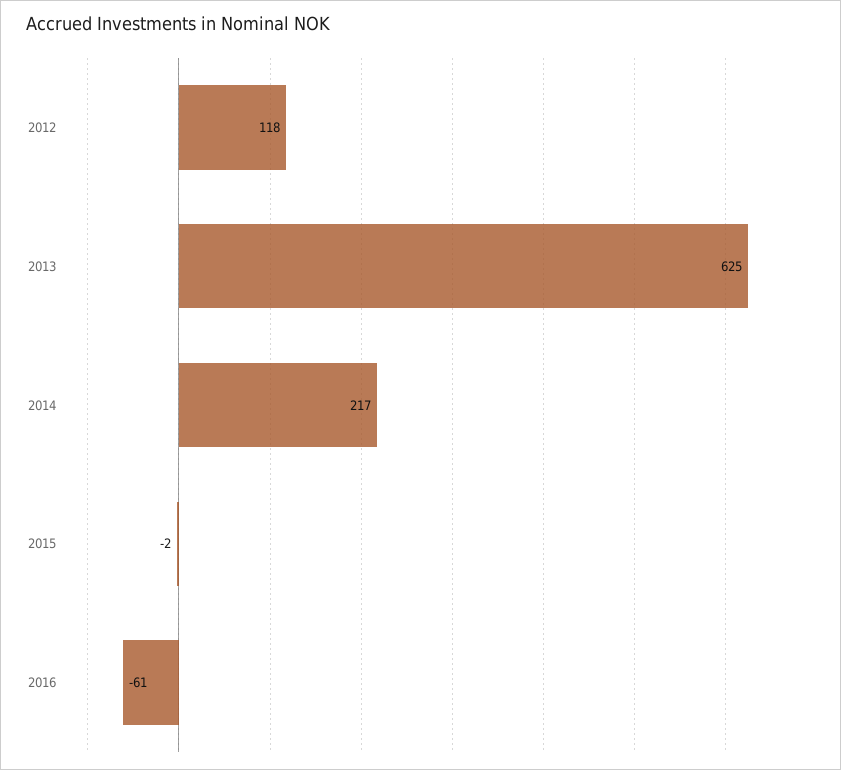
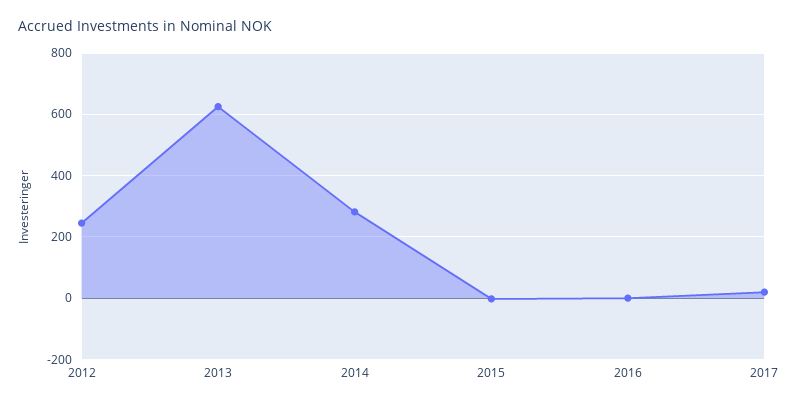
2012: 118 -> 240
2014: 217 -> 280
2016: -61 -> 0
2017: none -> 20

